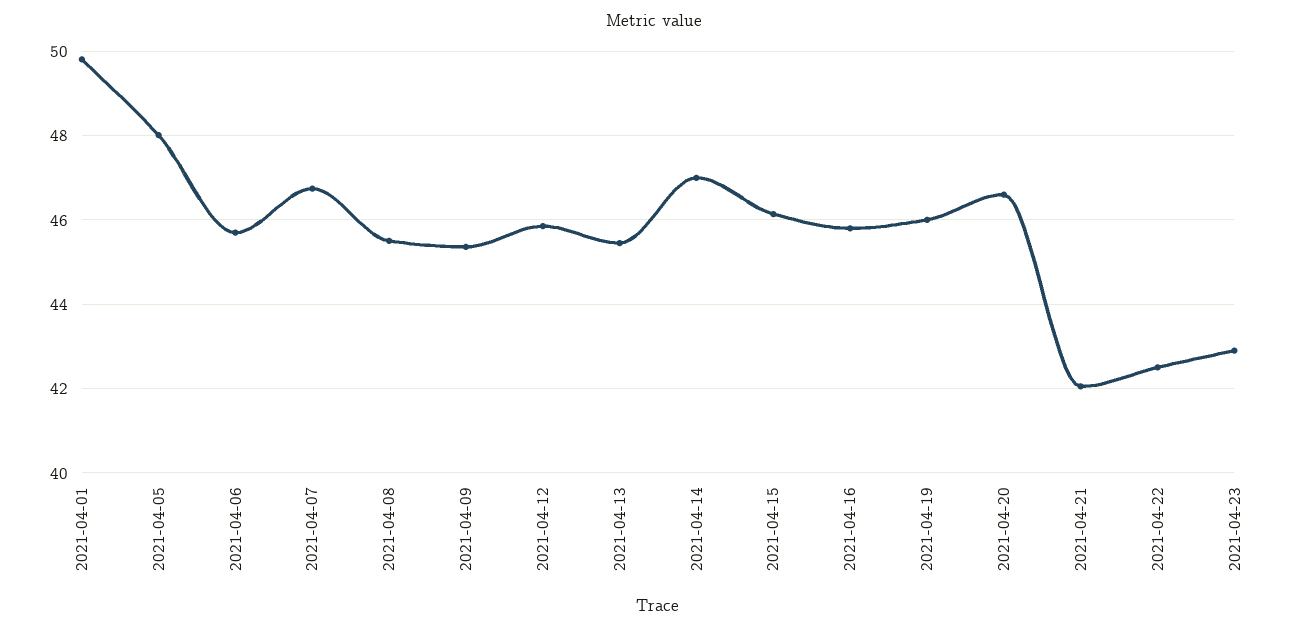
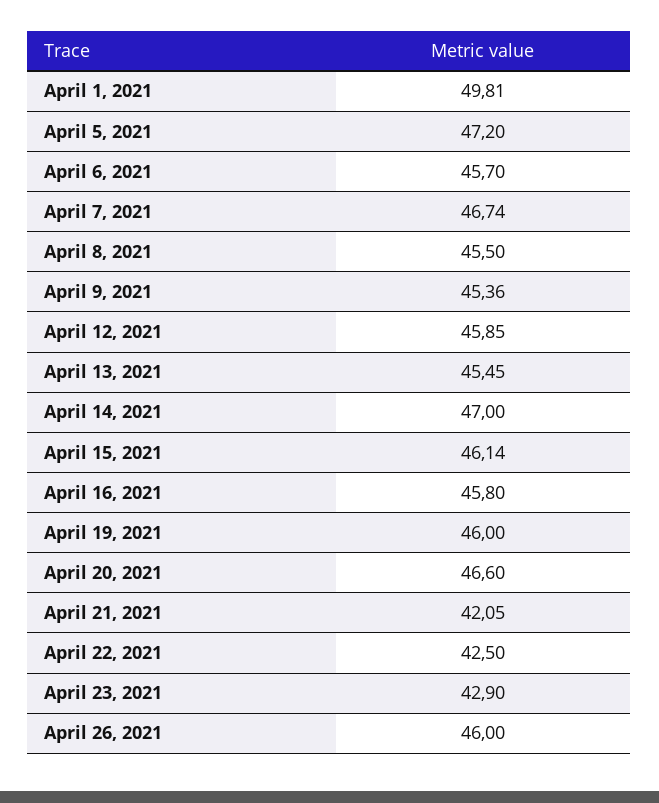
2021-04-05: 48 -> 47.2
April 26, 2021: none -> 46

